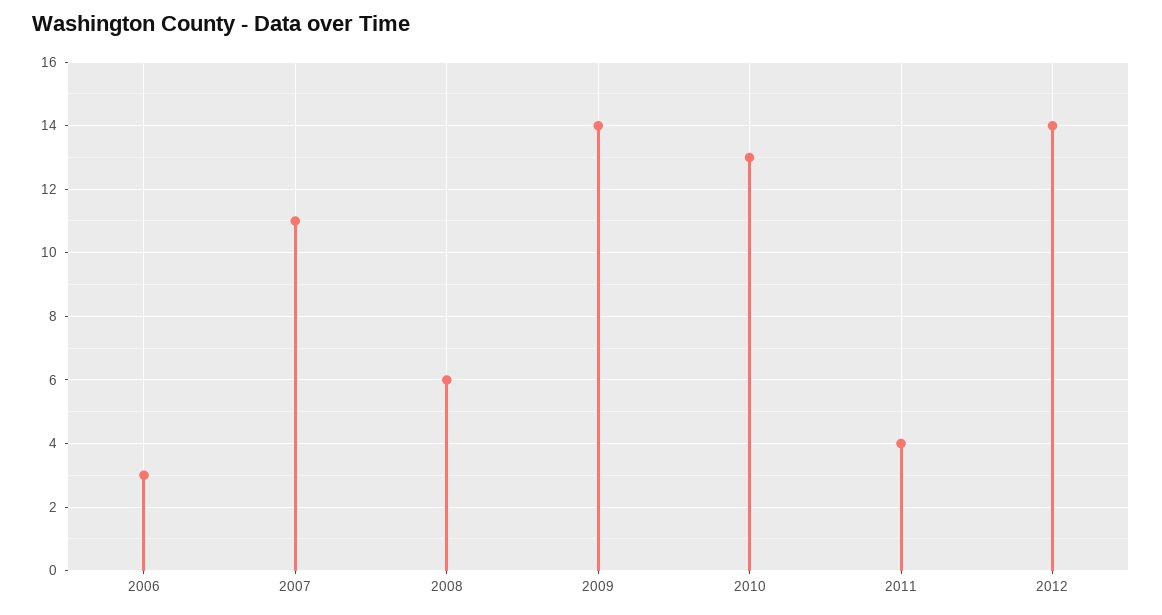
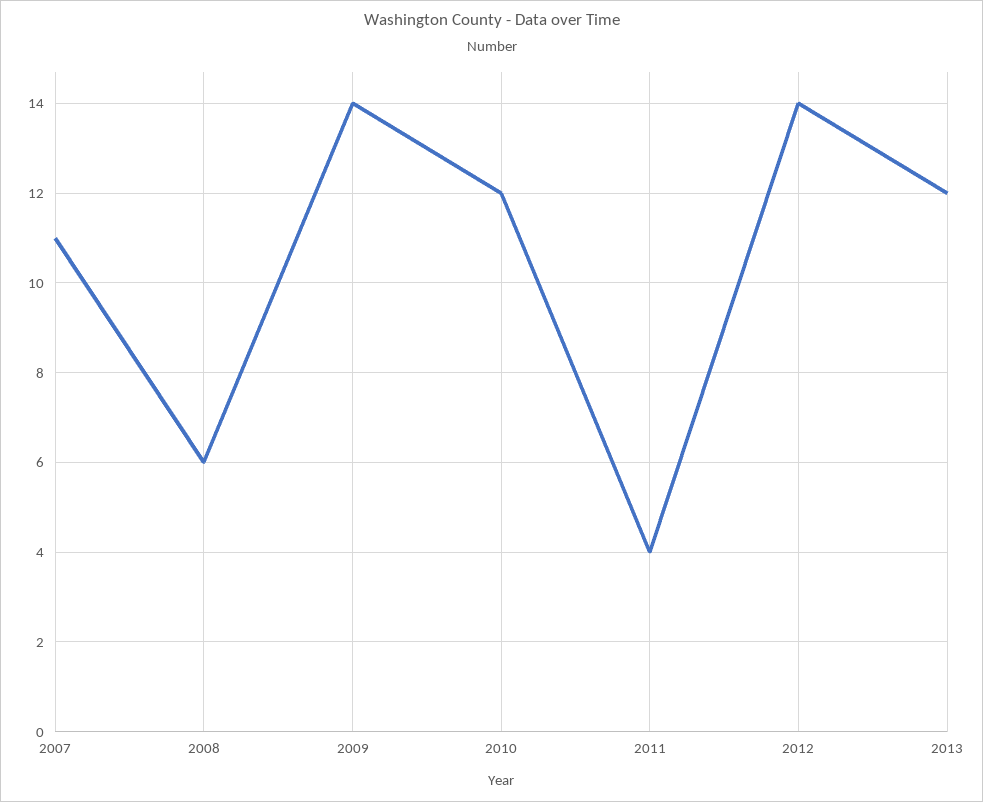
2006: 3 -> none
2010: 13 -> 12
2013: none -> 12

